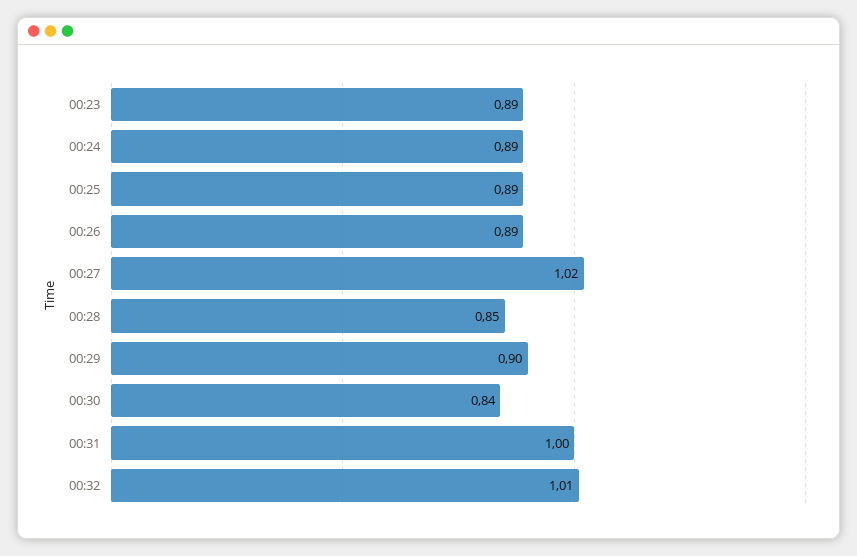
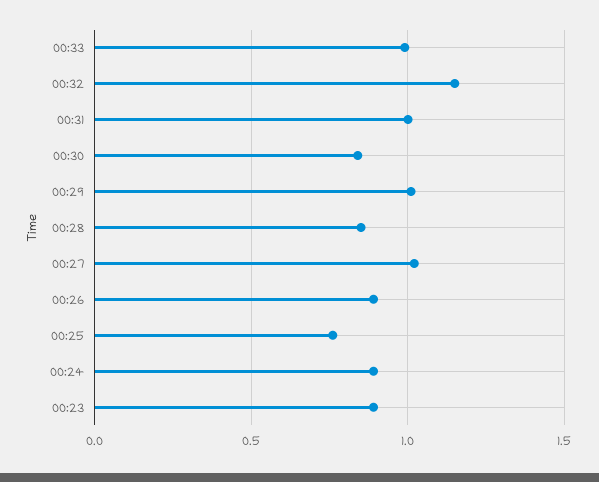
00:25: 0.89 -> 0.75
00:29: 0.9 -> 1
00:32: 1.01 -> 1.15
00:33: none -> 1

